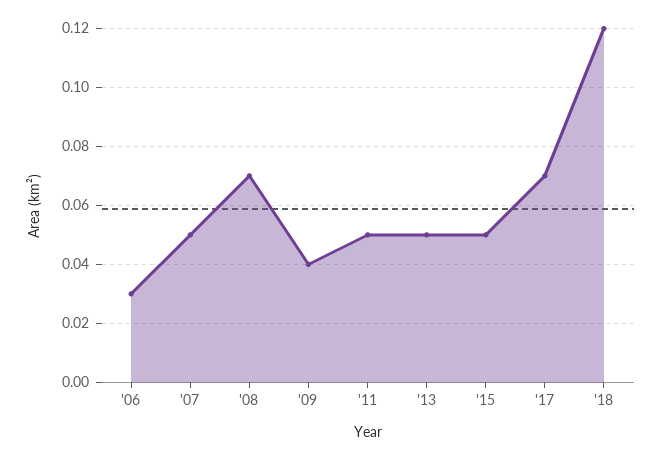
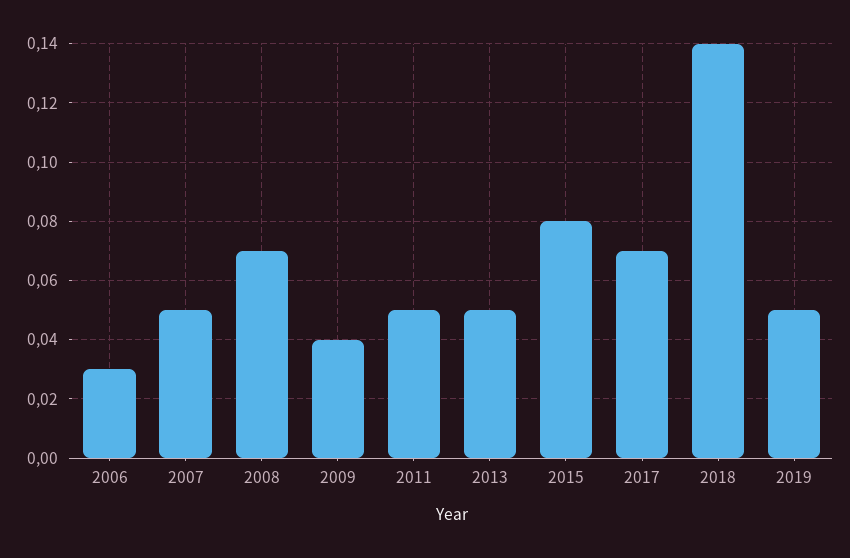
'15: 0.05 -> 0.08
'18: 0.12 -> 0.14
2019: none -> 0.05

